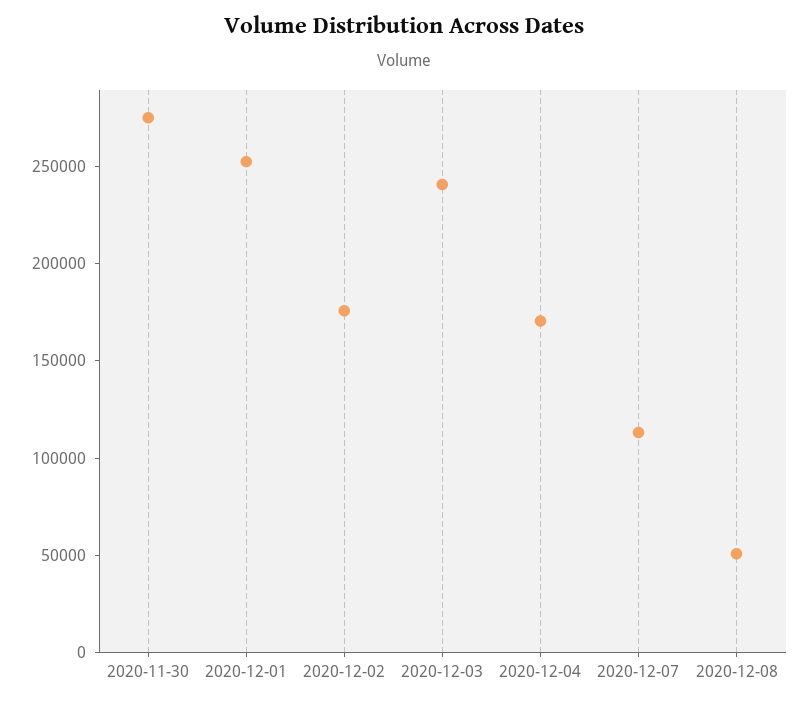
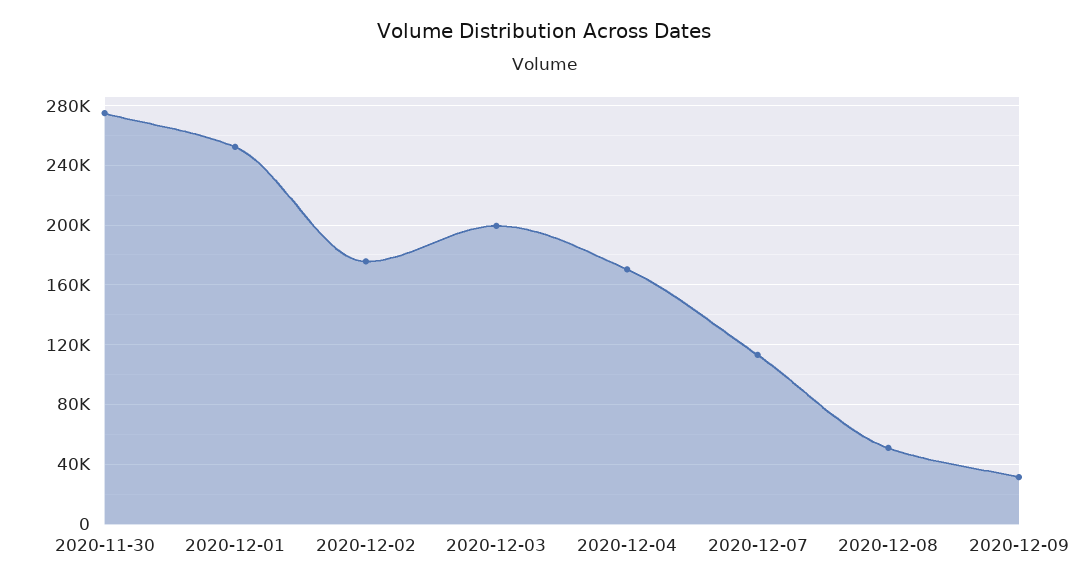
2020-12-03: 240000 -> 200000
2020-12-09: none -> 30000

